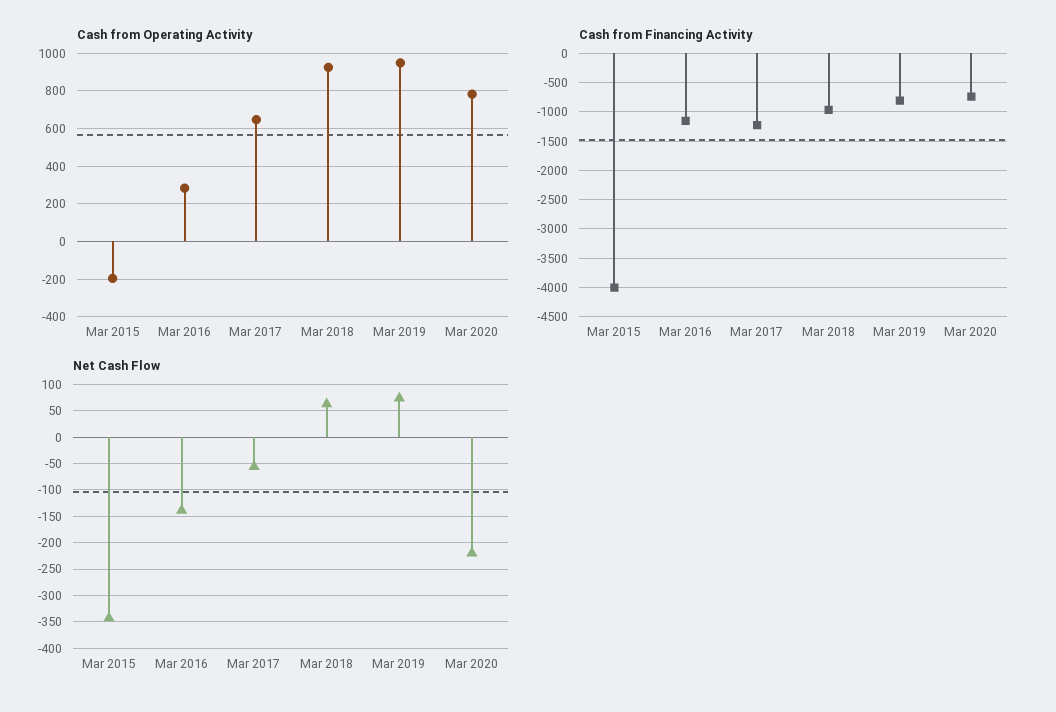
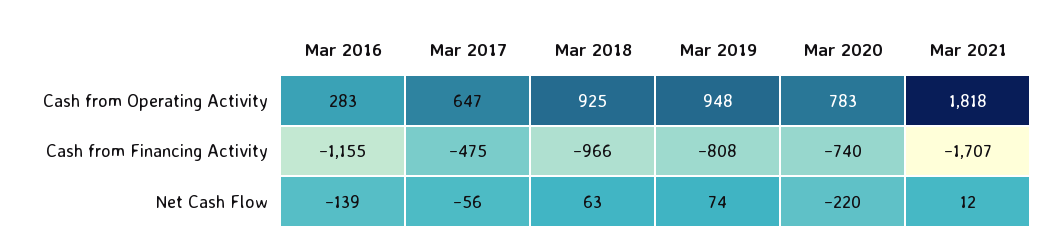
Cash from Operating Activity, Mar 2015: -200 -> none
Cash from Financing Activity, Mar 2015: -4000 -> none
Cash from Financing Activity, Mar 2017: -1250 -> -475
Net Cash Flow, Mar 2015: -350 -> none
Cash from Operating Activity, Mar 2021: none -> 1818
Cash from Financing Activity, Mar 2021: none -> -1707
Net Cash Flow, Mar 2021: none -> 12

